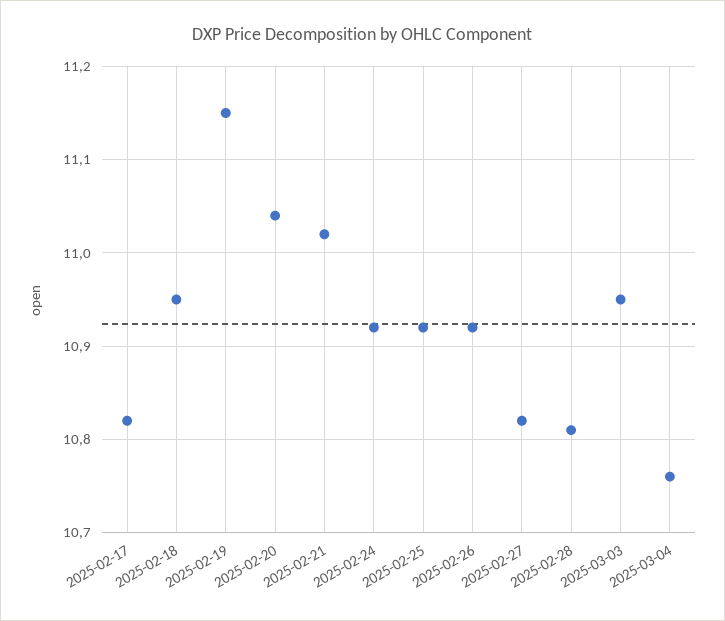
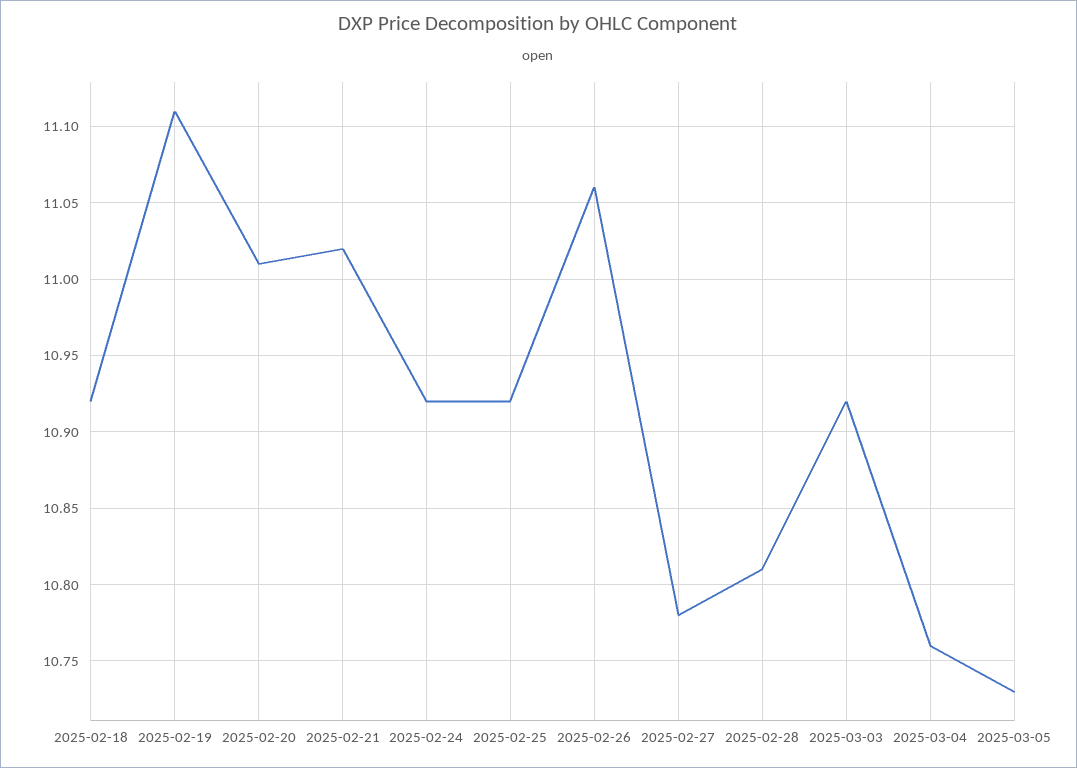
2025-02-17: 10.82 -> none
2025-02-18: 10.95 -> 10.92
2025-02-19: 11.15 -> 11.11
2025-02-20: 11.04 -> 11.01
2025-02-26: 10.92 -> 11.06
2025-02-27: 10.82 -> 10.78
2025-03-03: 10.95 -> 10.92
2025-03-05: none -> 10.73

